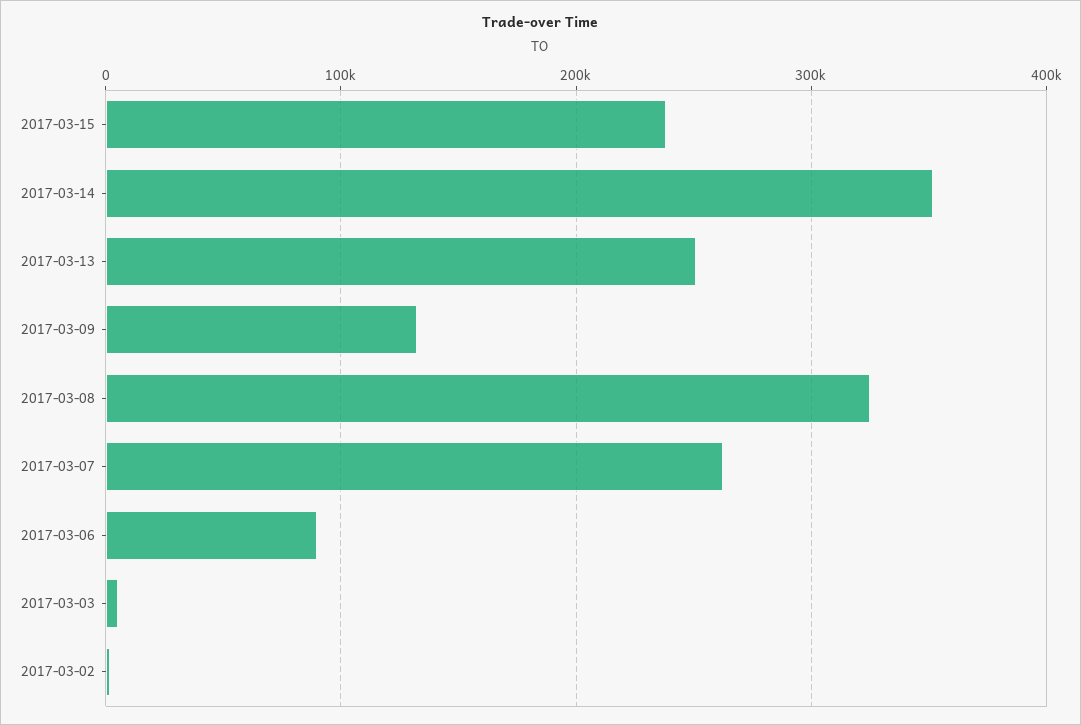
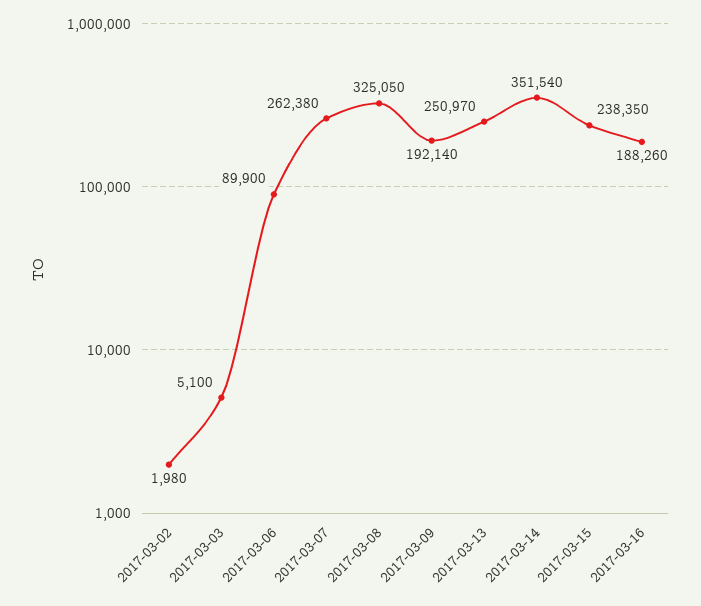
2017-03-09: 130000 -> 192140
2017-03-16: none -> 188260

